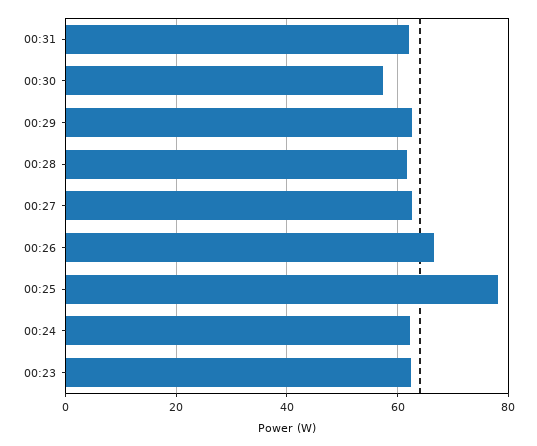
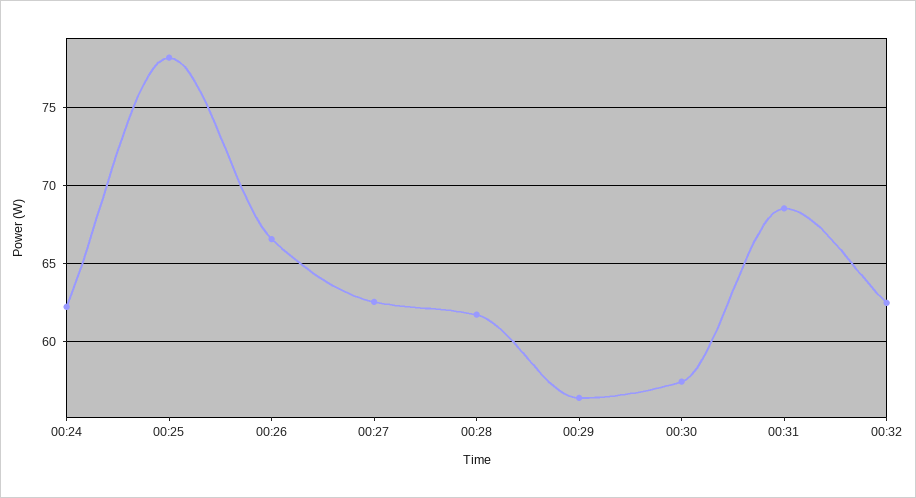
00:31: 62 -> 68.5
00:29: 62 -> 56.5
00:23: 62 -> none
00:32: none -> 62.5

